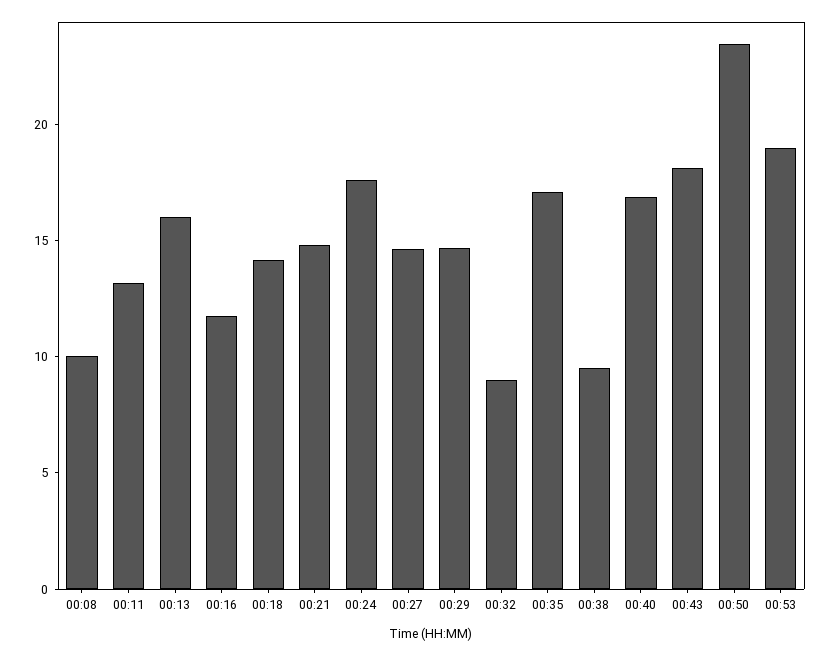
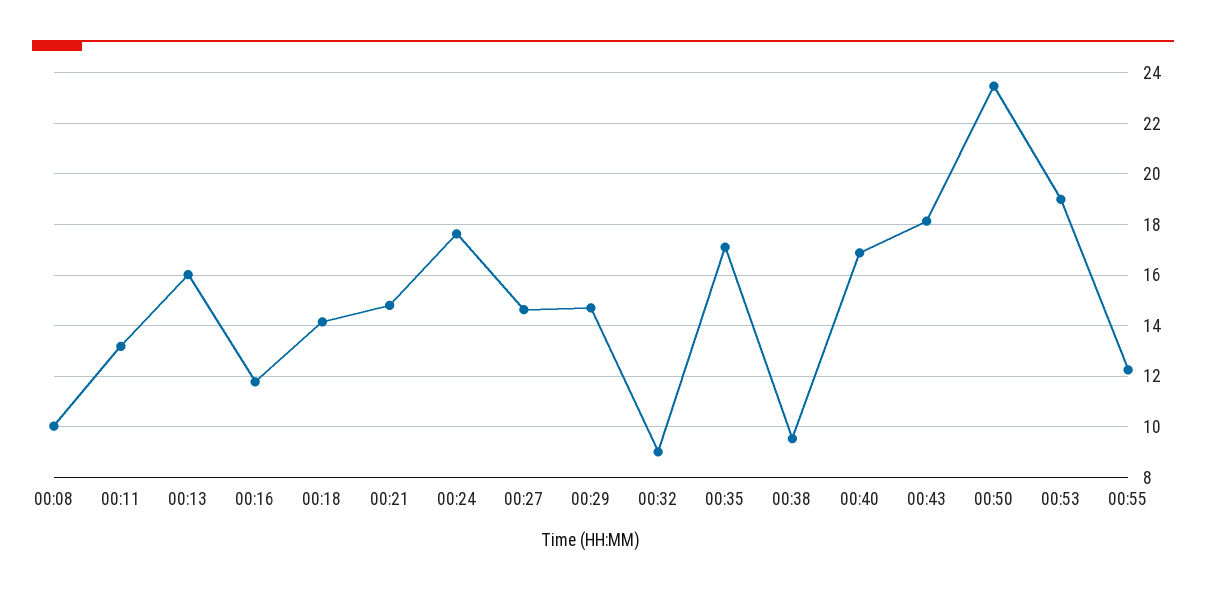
00:55: none -> 12.25

